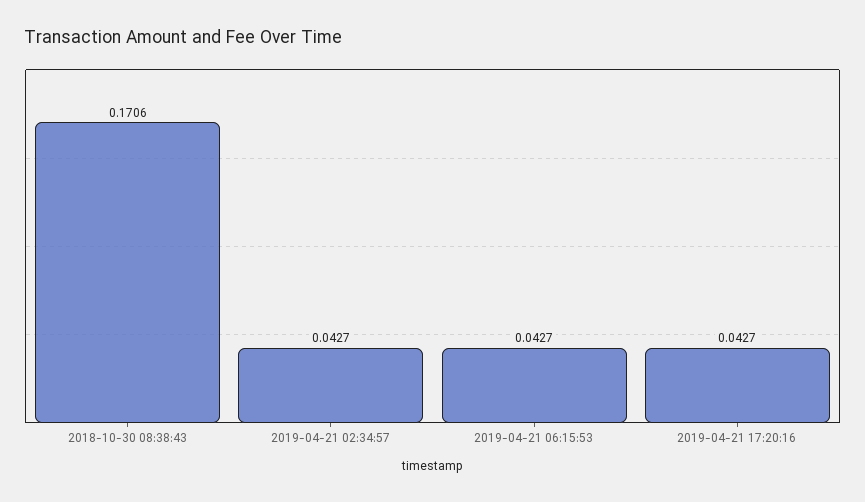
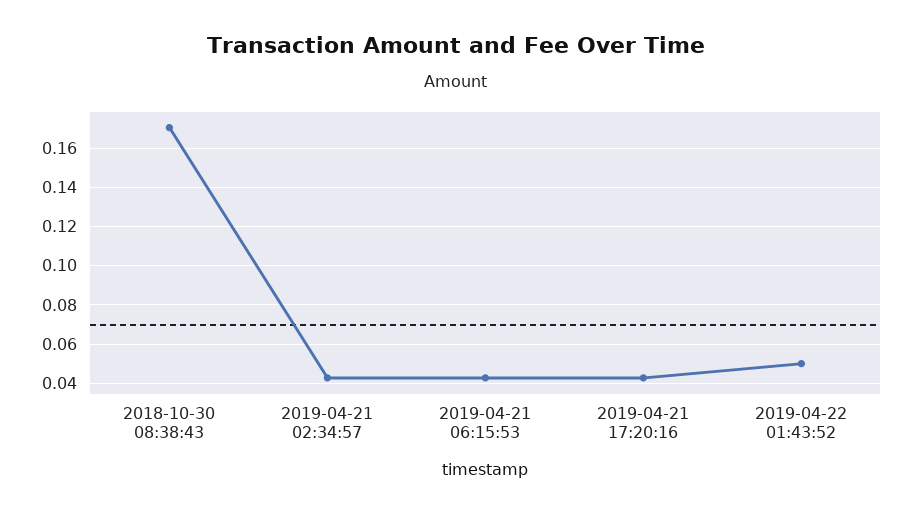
2019-04-22 01:43:52: none -> 0.05

